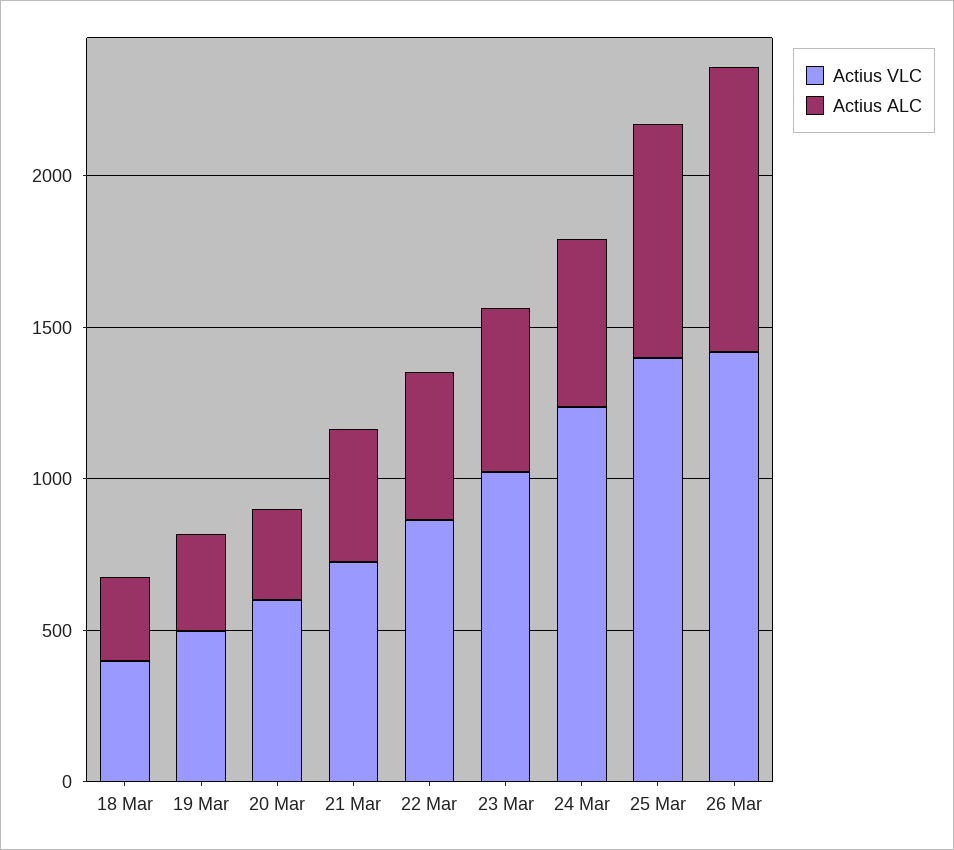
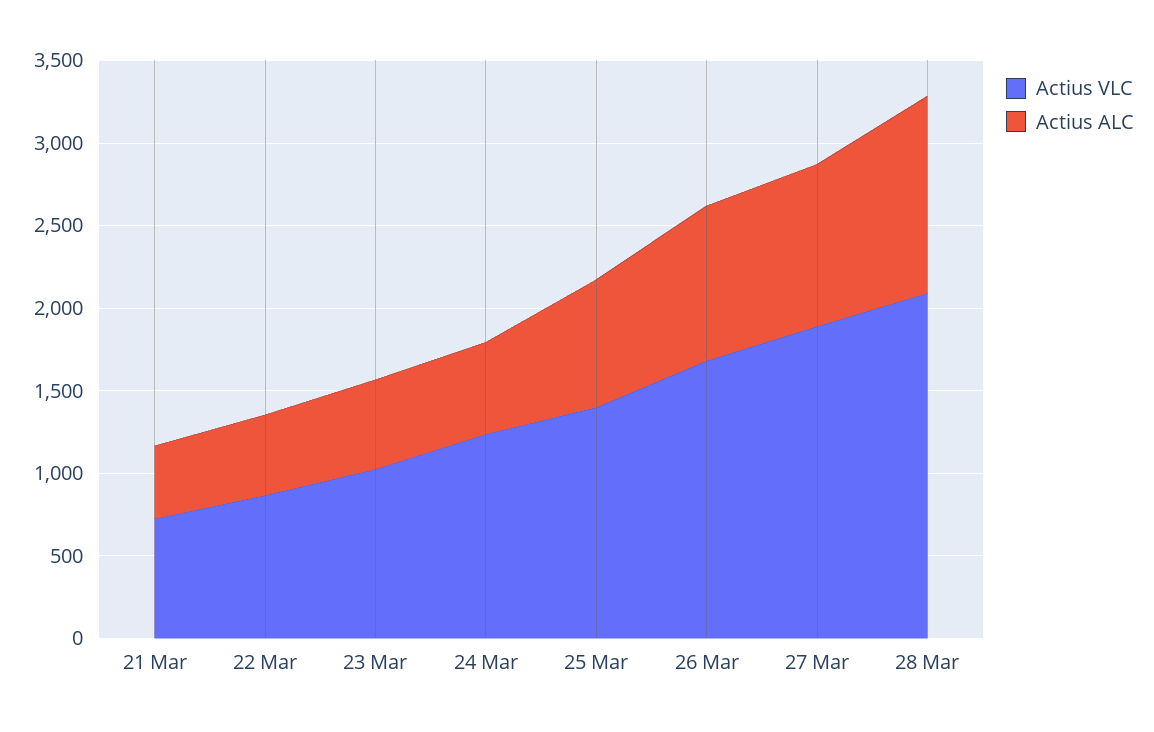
Actius VLC, 18 Mar: 400 -> none
Actius ALC, 18 Mar: 300 -> none
Actius VLC, 19 Mar: 500 -> none
Actius ALC, 19 Mar: 300 -> none
Actius VLC, 20 Mar: 600 -> none
Actius ALC, 20 Mar: 300 -> none
Actius VLC, 26 Mar: 1400 -> 1700
Actius VLC, 27 Mar: none -> 1900
Actius ALC, 27 Mar: none -> 1000
Actius VLC, 28 Mar: none -> 2100
Actius ALC, 28 Mar: none -> 1200

